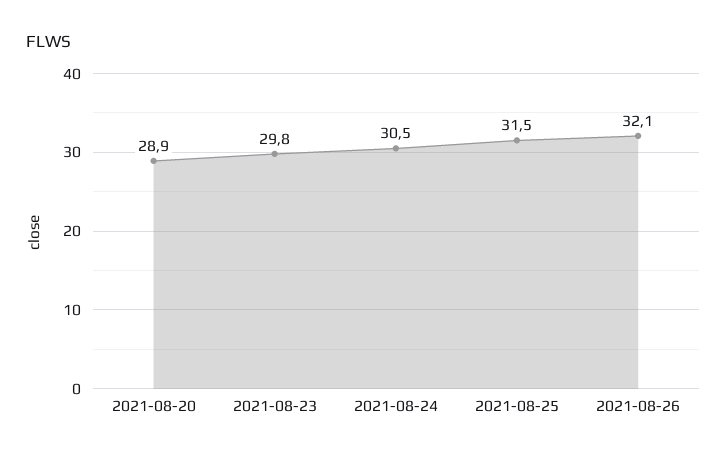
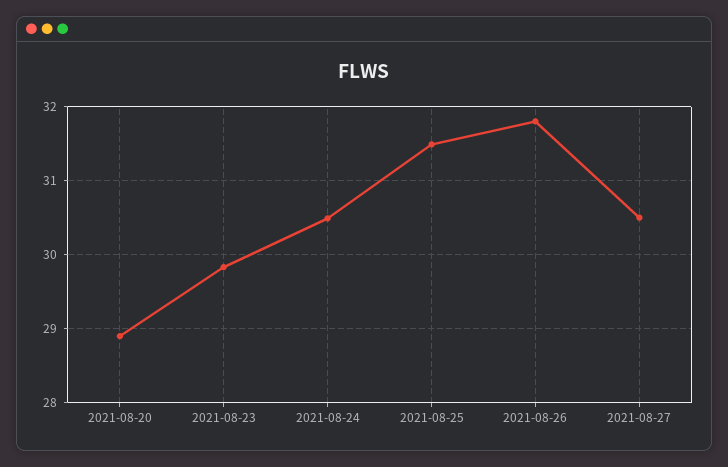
2021-08-26: 32.1 -> 31.8
2021-08-27: none -> 30.5

